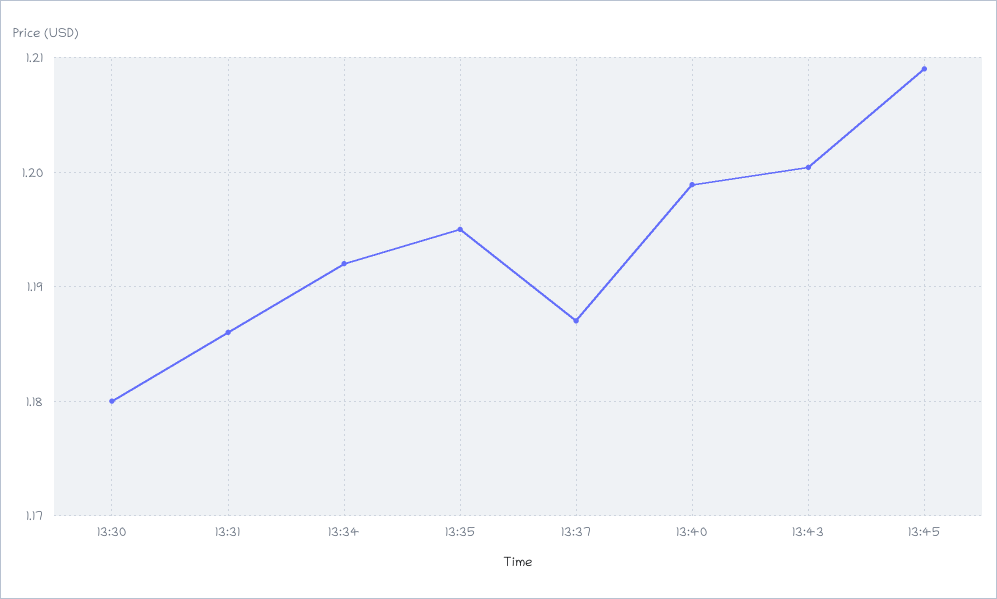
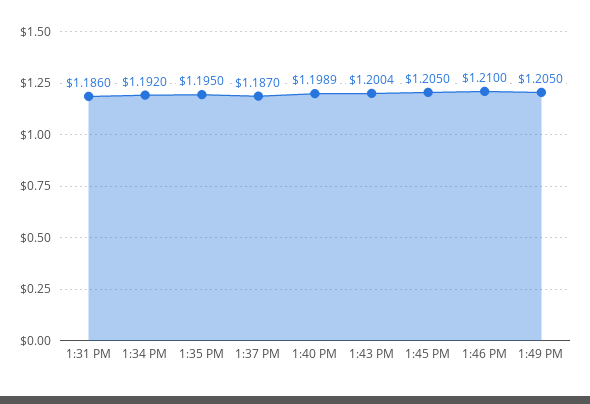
13:30: 1.18 -> none
13:45: 1.209 -> 1.205
1:46 PM: none -> 1.21
1:49 PM: none -> 1.205

